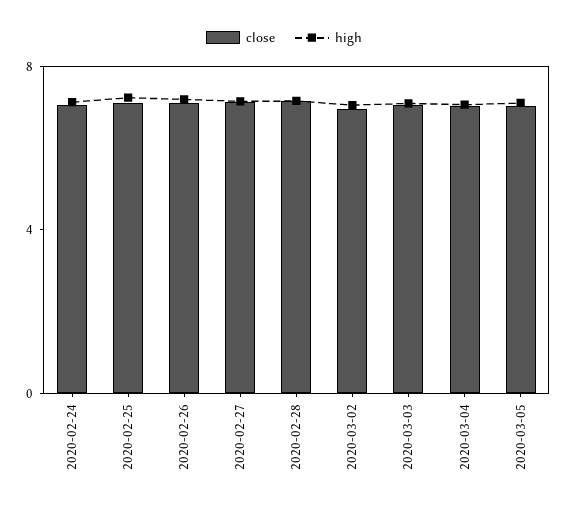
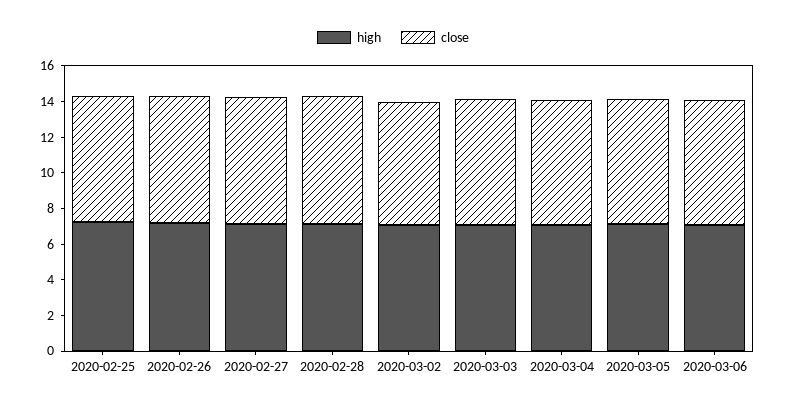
close, 2020-02-24: 7 -> none
high, 2020-02-24: 7 -> none
high, 2020-03-06: none -> 7
close, 2020-03-06: none -> 7

